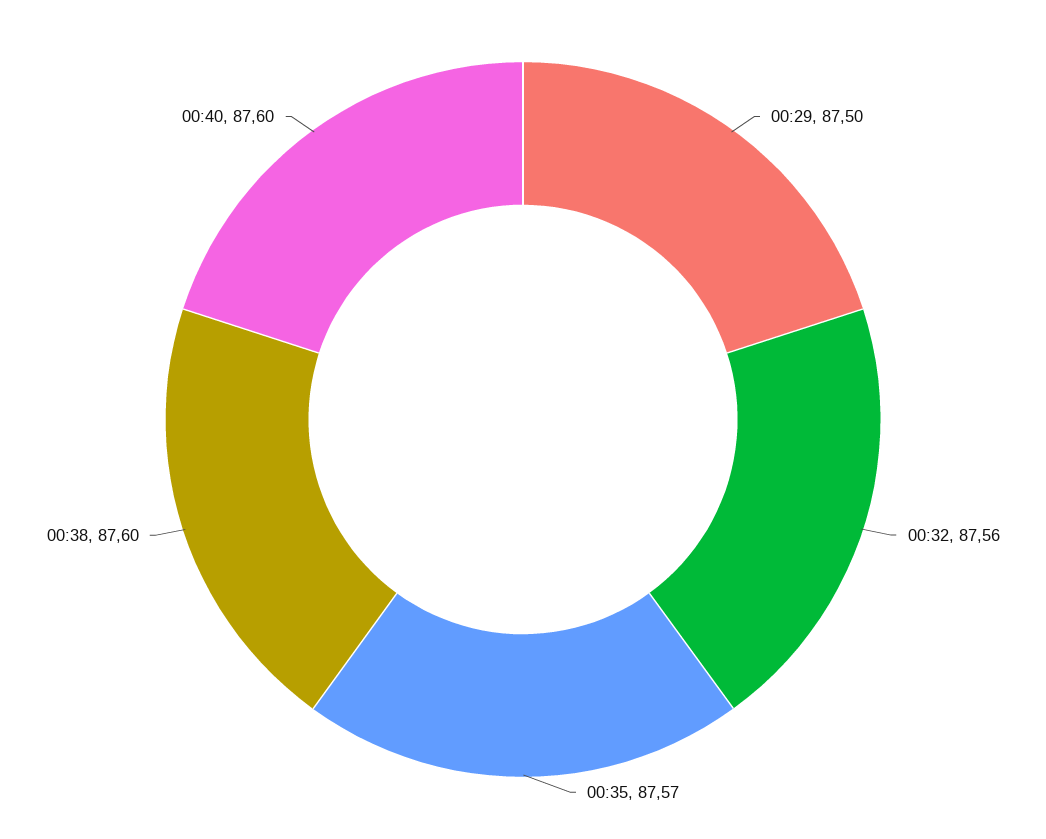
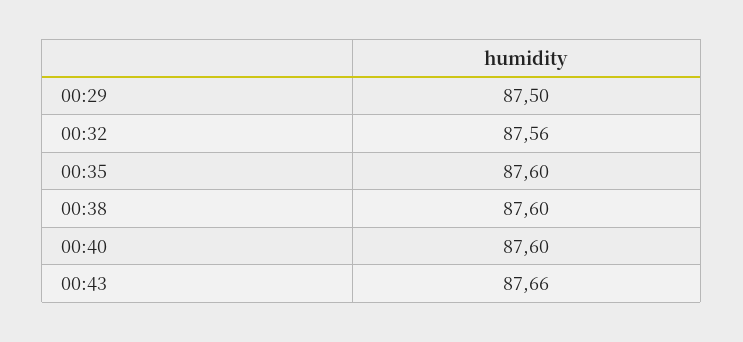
00:35: 87.57 -> 87.6
00:43: none -> 87.66

